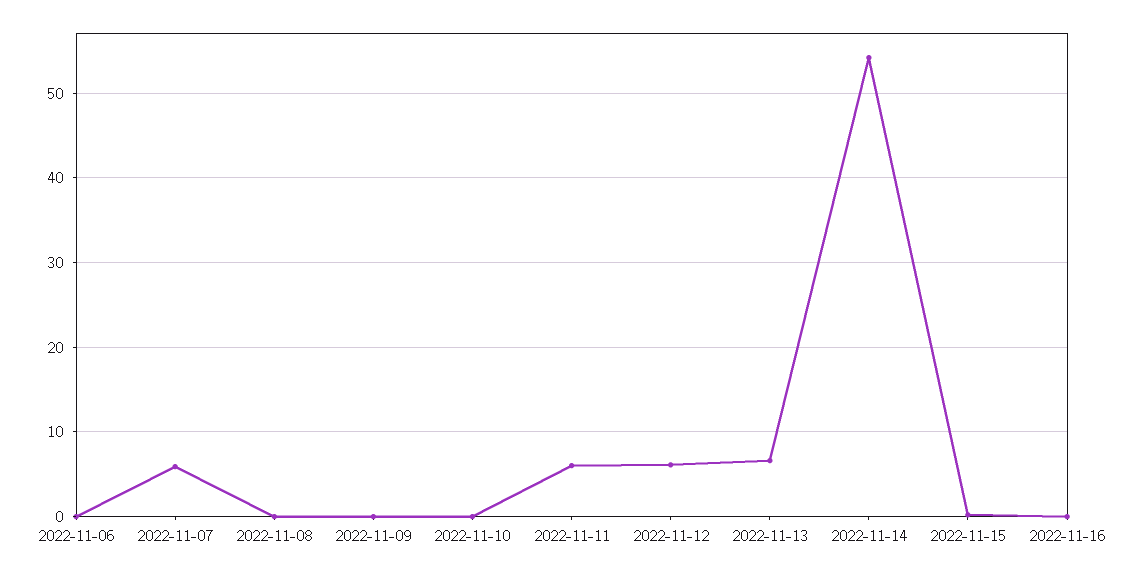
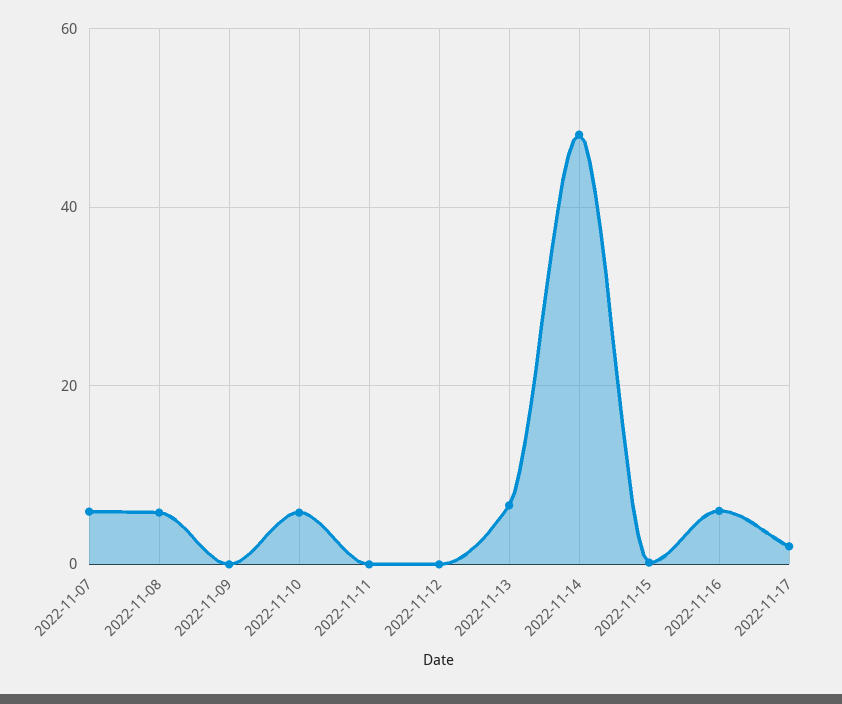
2022-11-06: 0 -> none
2022-11-08: 0 -> 6
2022-11-10: 0 -> 6
2022-11-11: 6 -> 0
2022-11-12: 6 -> 0
2022-11-14: 54 -> 48
2022-11-16: 0 -> 6
2022-11-17: none -> 2

